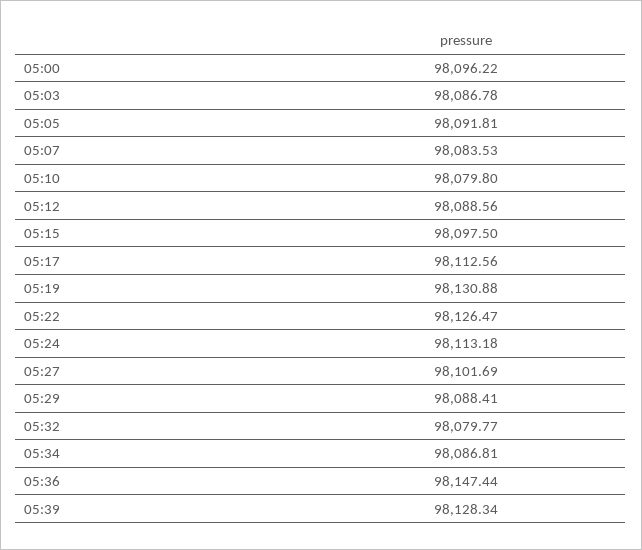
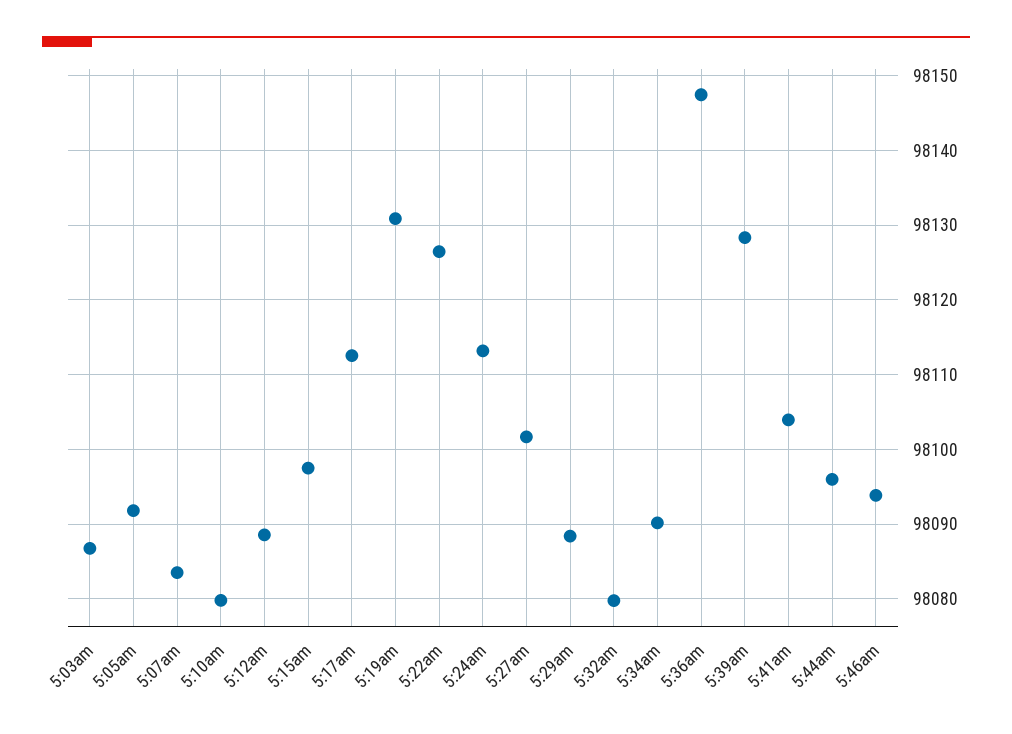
05:00: 98096.22 -> none
05:34: 98086.81 -> 98090
5:41am: none -> 98104
5:44am: none -> 98096
5:46am: none -> 98094

